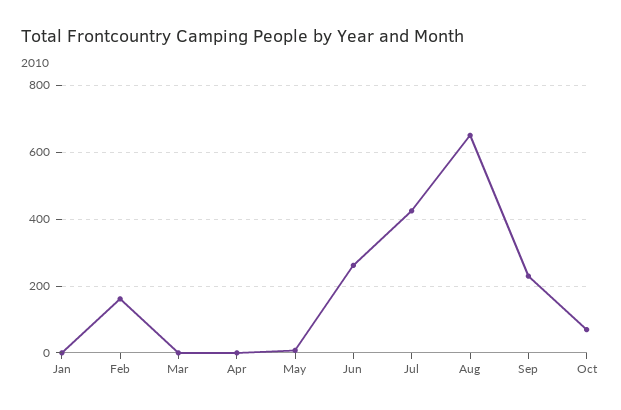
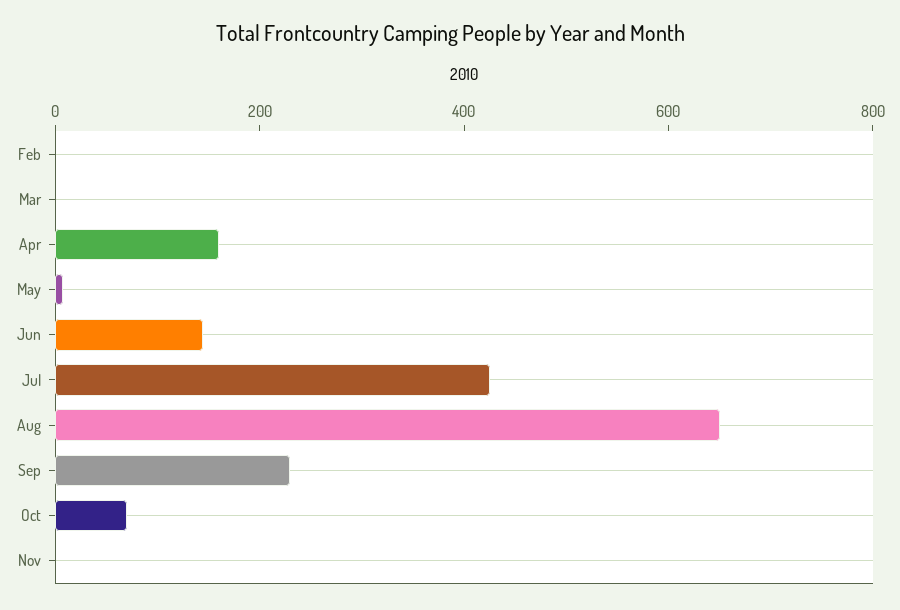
Jan: 0 -> none
Feb: 160 -> 0
Apr: 0 -> 150
Jun: 260 -> 150
Nov: none -> 0

